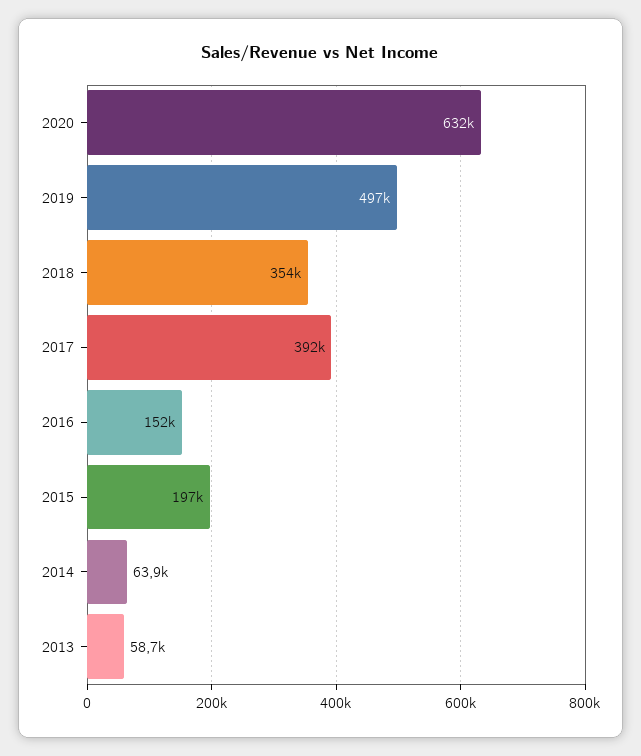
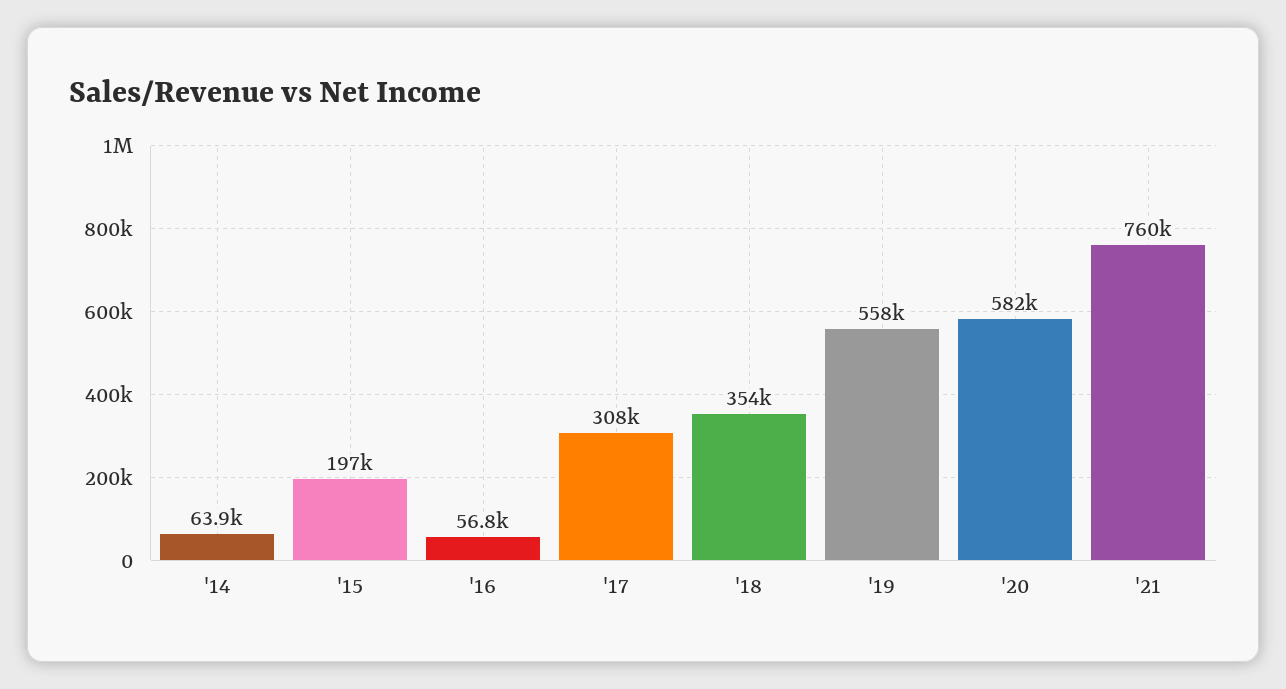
2020: 632000 -> 582000
2019: 497000 -> 558000
2017: 392000 -> 308000
2016: 152000 -> 56800
2013: 58700 -> none
'21: none -> 760000

